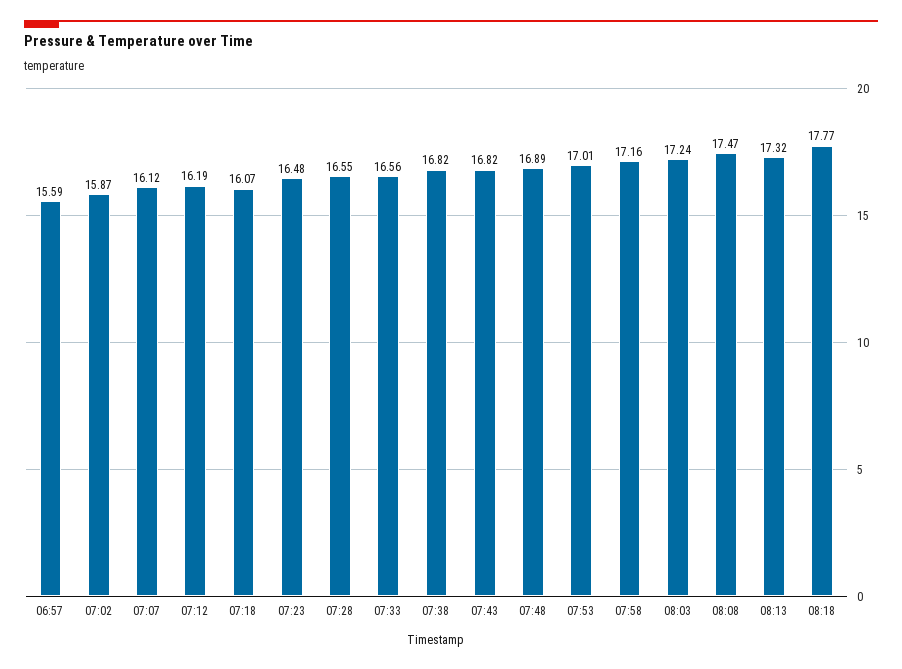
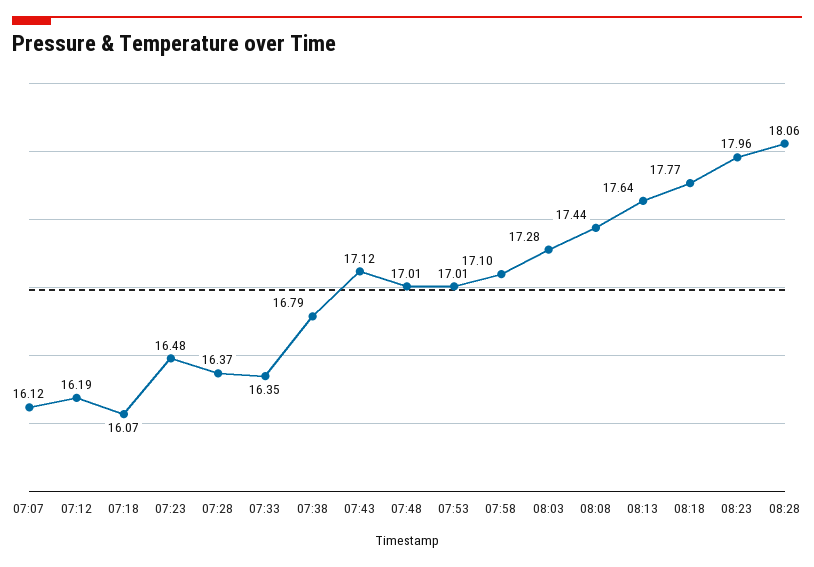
06:57: 15.59 -> none
07:02: 15.87 -> none
07:28: 16.55 -> 16.37
07:33: 16.56 -> 16.35
07:38: 16.82 -> 16.79
07:43: 16.82 -> 17.12
07:48: 16.89 -> 17.01
07:58: 17.16 -> 17.1
08:03: 17.24 -> 17.28
08:08: 17.47 -> 17.44
08:13: 17.32 -> 17.64
08:23: none -> 17.96
08:28: none -> 18.06

